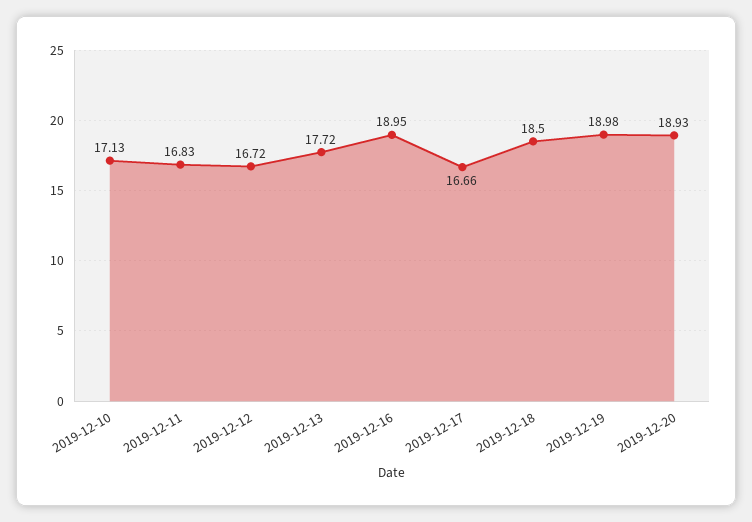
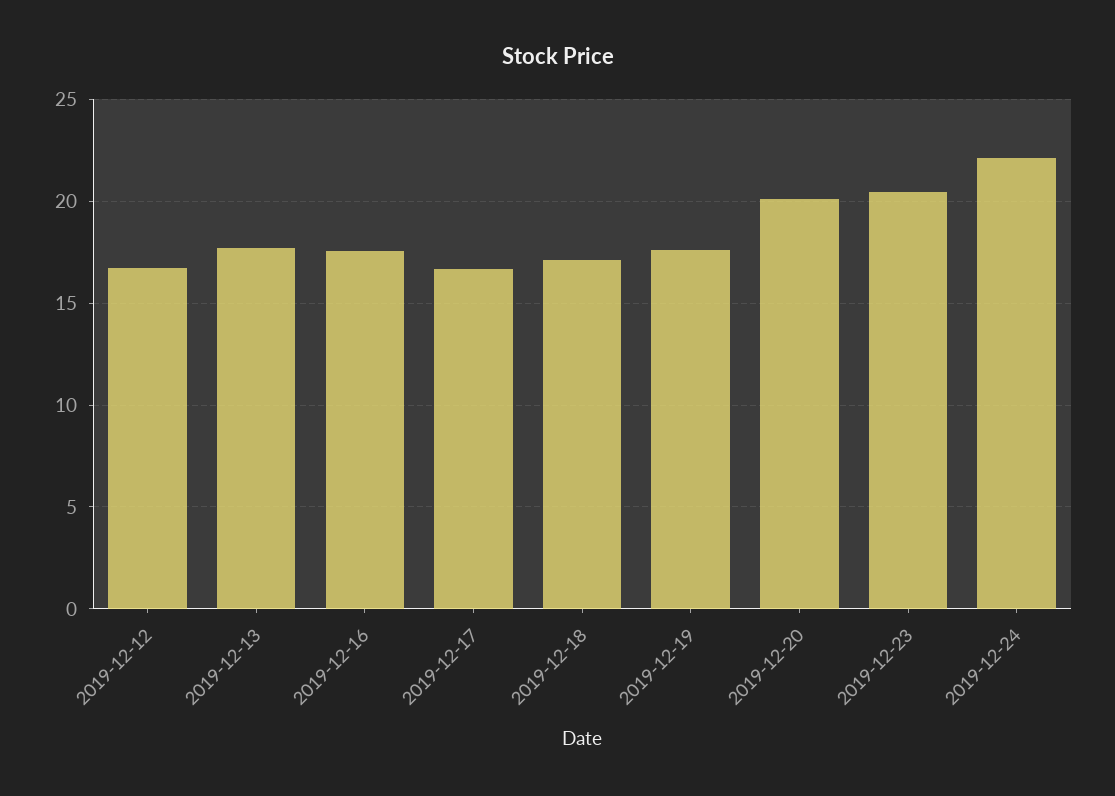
2019-12-10: 17.13 -> none
2019-12-11: 16.83 -> none
2019-12-16: 18.95 -> 17.5
2019-12-18: 18.5 -> 17
2019-12-19: 18.98 -> 17.5
2019-12-20: 18.93 -> 20
2019-12-23: none -> 20.5
2019-12-24: none -> 22

